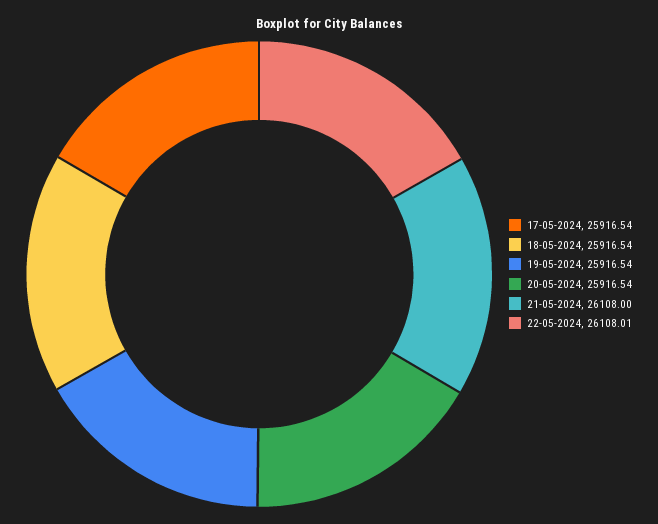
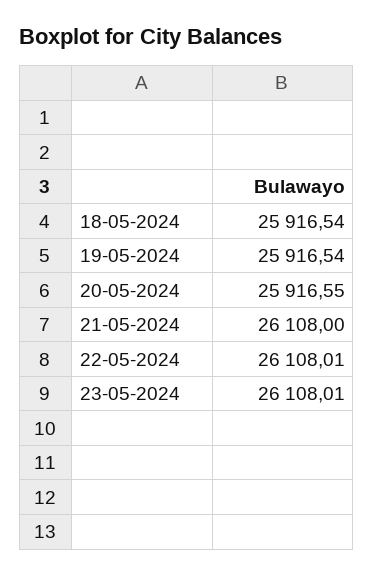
17-05-2024: 25916.54 -> none
20-05-2024: 25916.54 -> 25916.55
23-05-2024: none -> 26108.01

